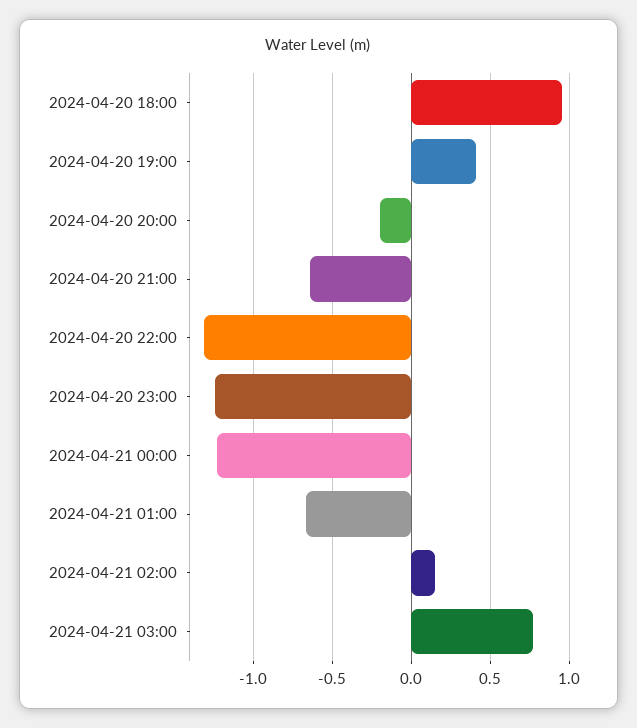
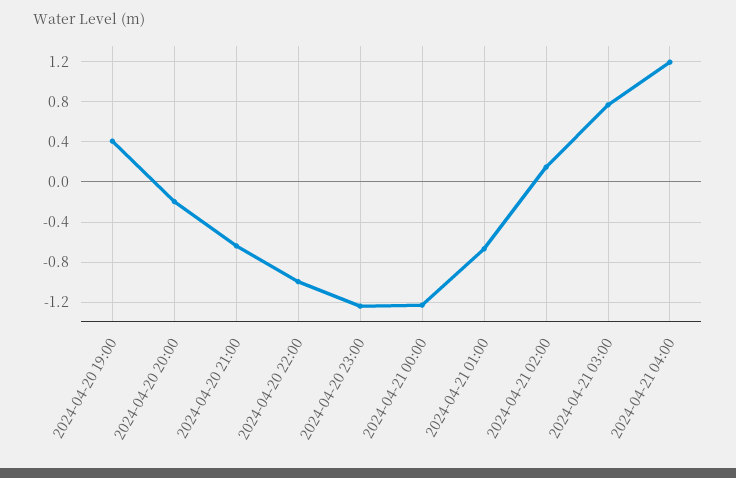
2024-04-20 18:00: 0.95 -> none
2024-04-20 22:00: -1.3 -> -1
2024-04-21 04:00: none -> 1.2

